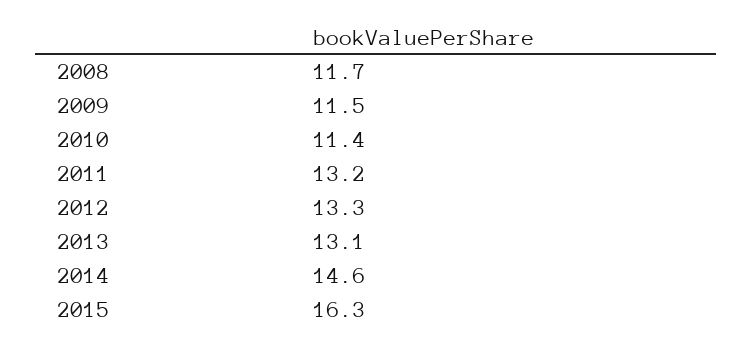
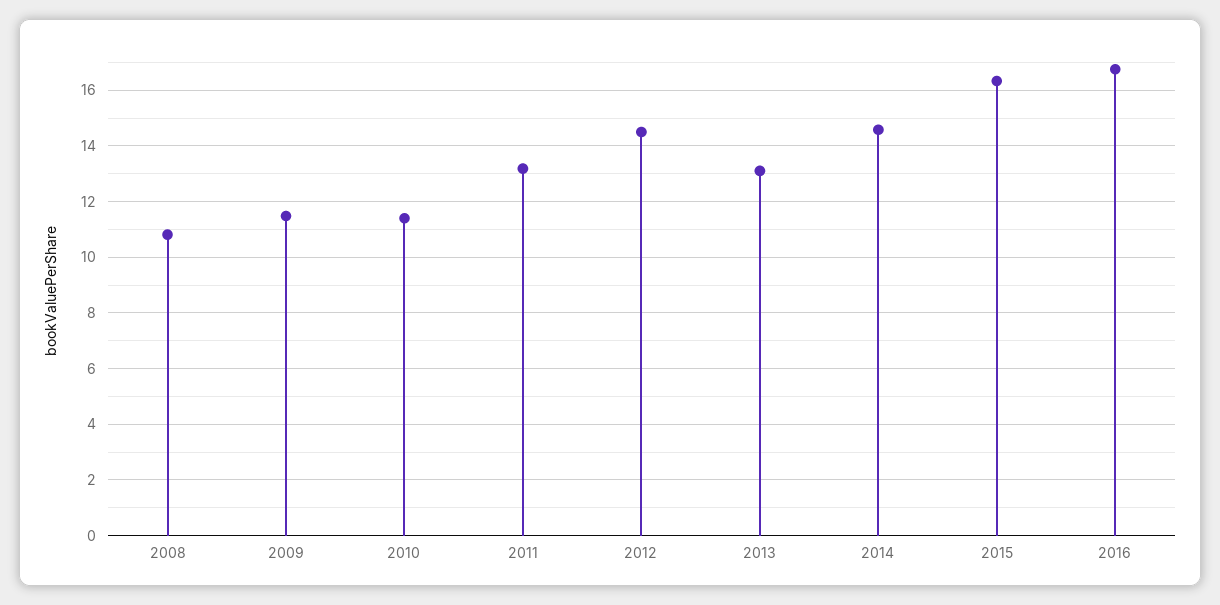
2008: 11.7 -> 10.75
2012: 13.3 -> 14.5
2016: none -> 16.75

